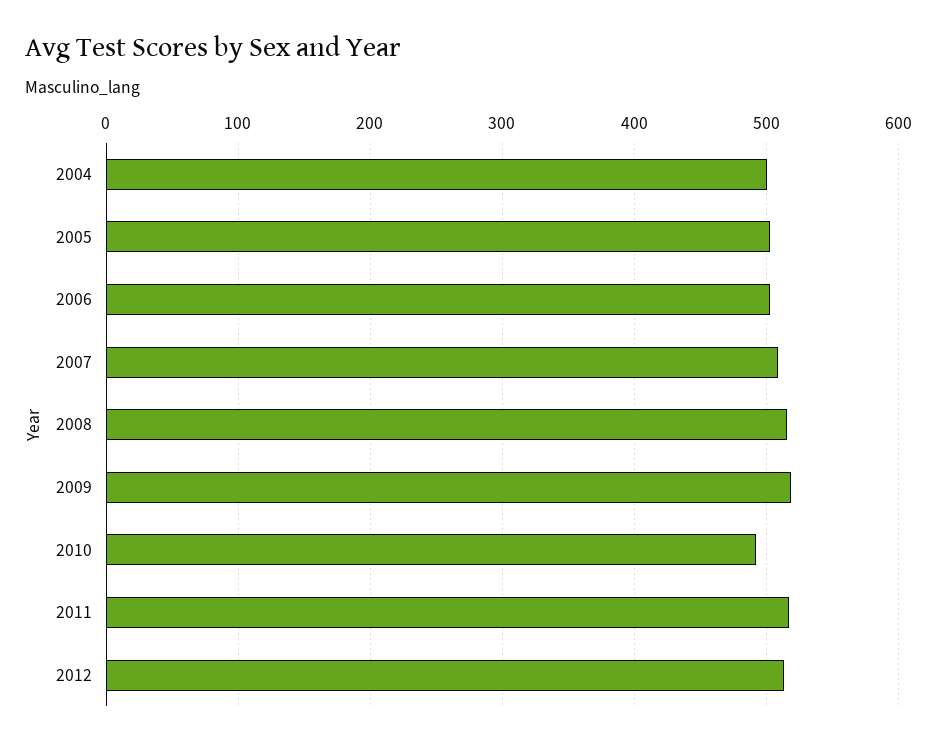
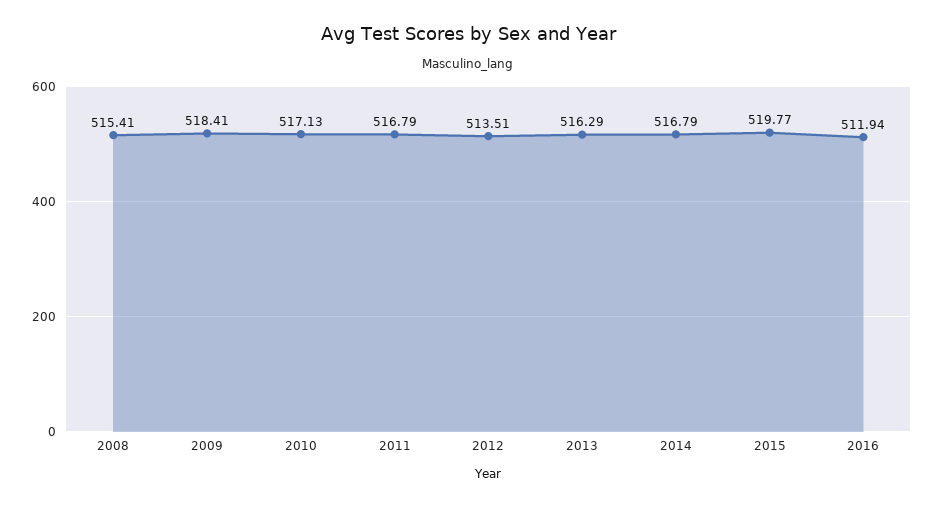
2004: 500 -> none
2005: 500 -> none
2006: 500 -> none
2007: 510 -> none
2010: 490 -> 517.13
2013: none -> 516.29
2014: none -> 516.79
2015: none -> 519.77
2016: none -> 511.94

